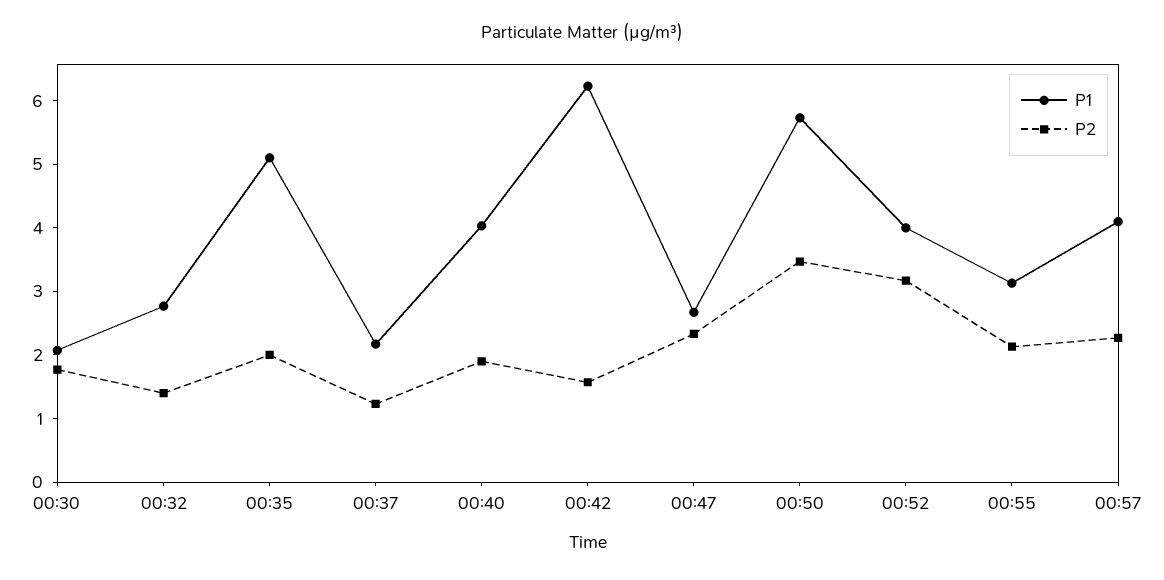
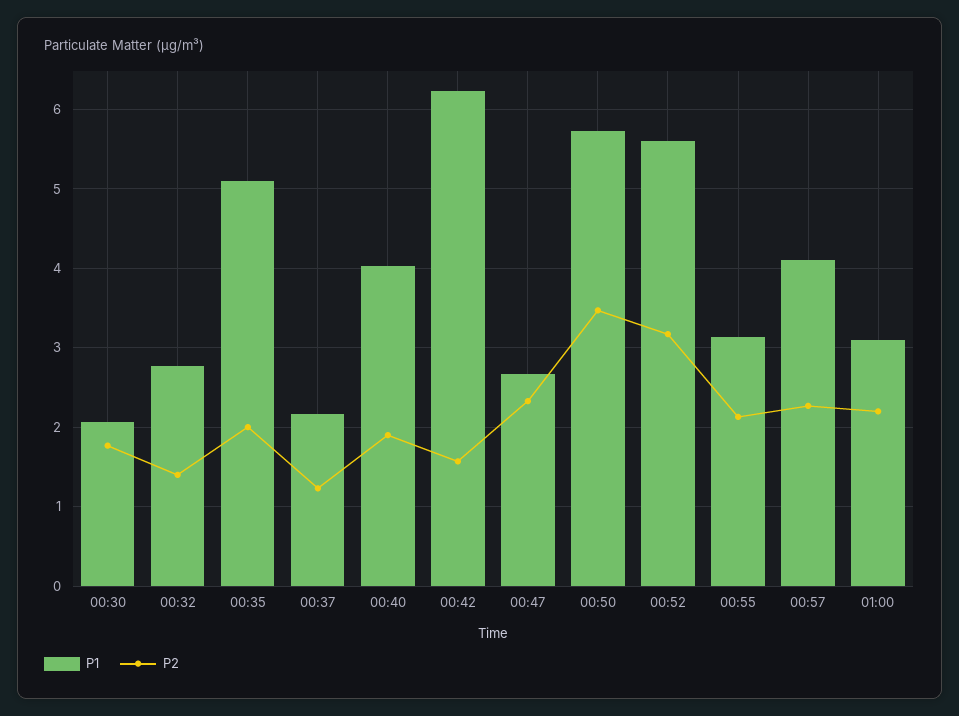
P1, 00:52: 4 -> 5.6
P1, 01:00: none -> 3.1
P2, 01:00: none -> 2.2

